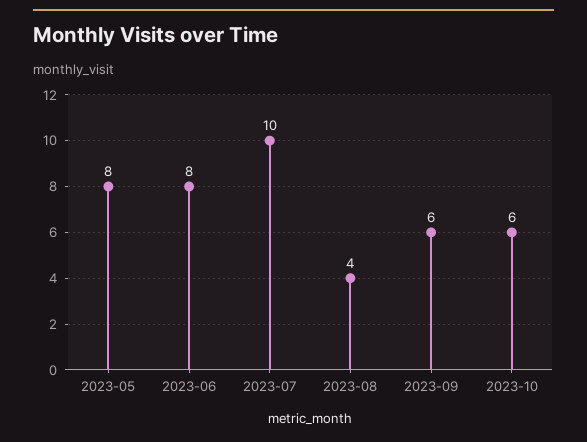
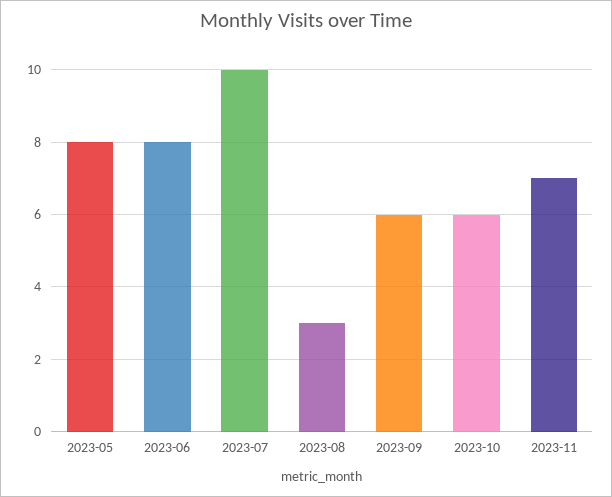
2023-08: 4 -> 3
2023-11: none -> 7

